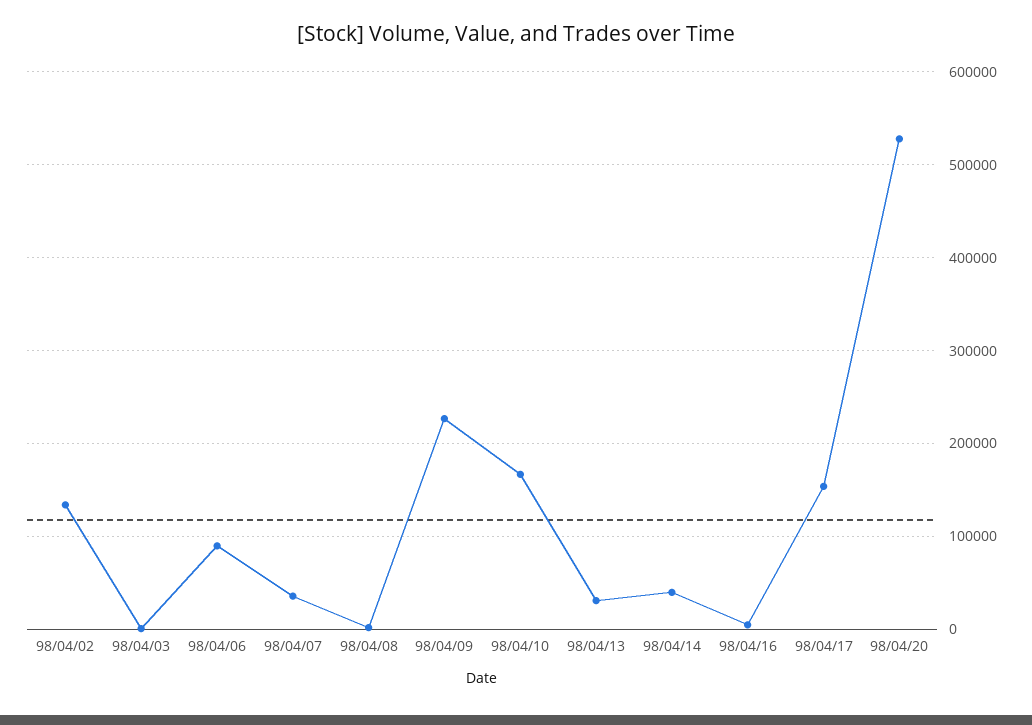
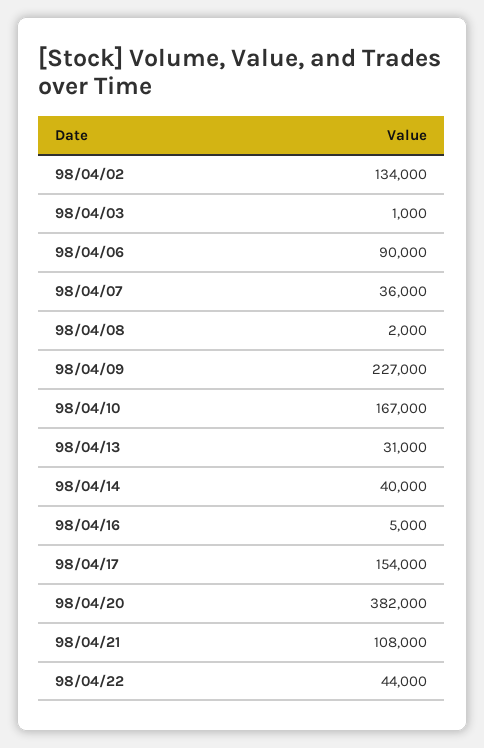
98/04/20: 530000 -> 382000
98/04/21: none -> 108000
98/04/22: none -> 44000

